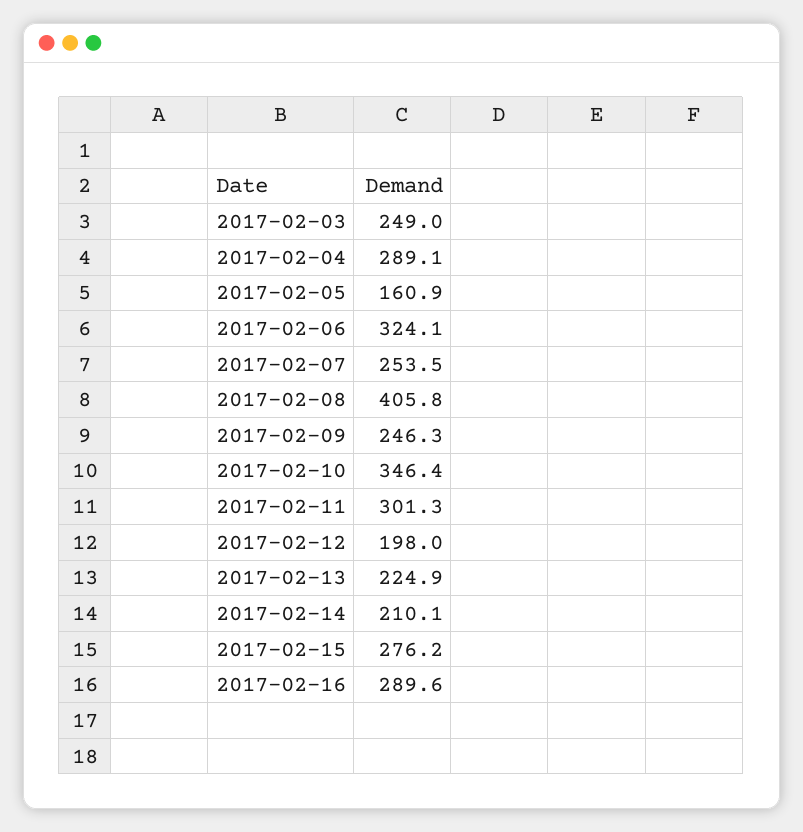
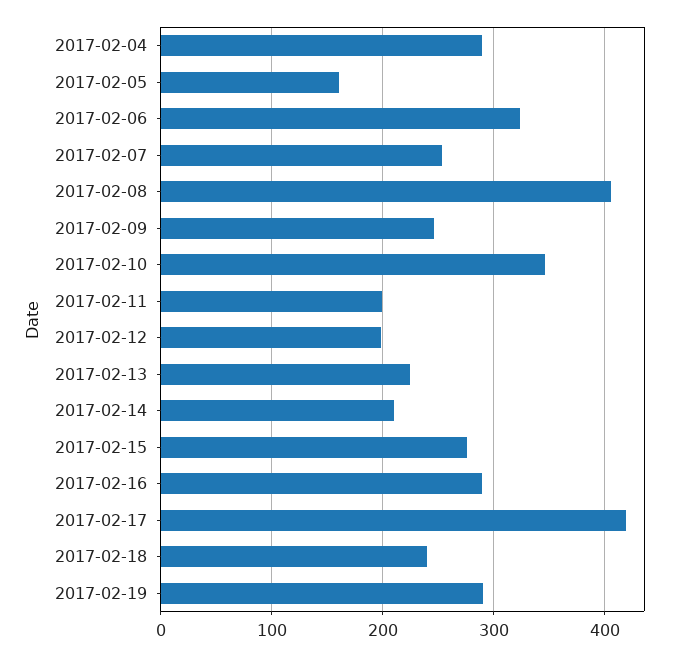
2017-02-03: 249 -> none
2017-02-11: 301.3 -> 200
2017-02-17: none -> 420
2017-02-18: none -> 240
2017-02-19: none -> 290

